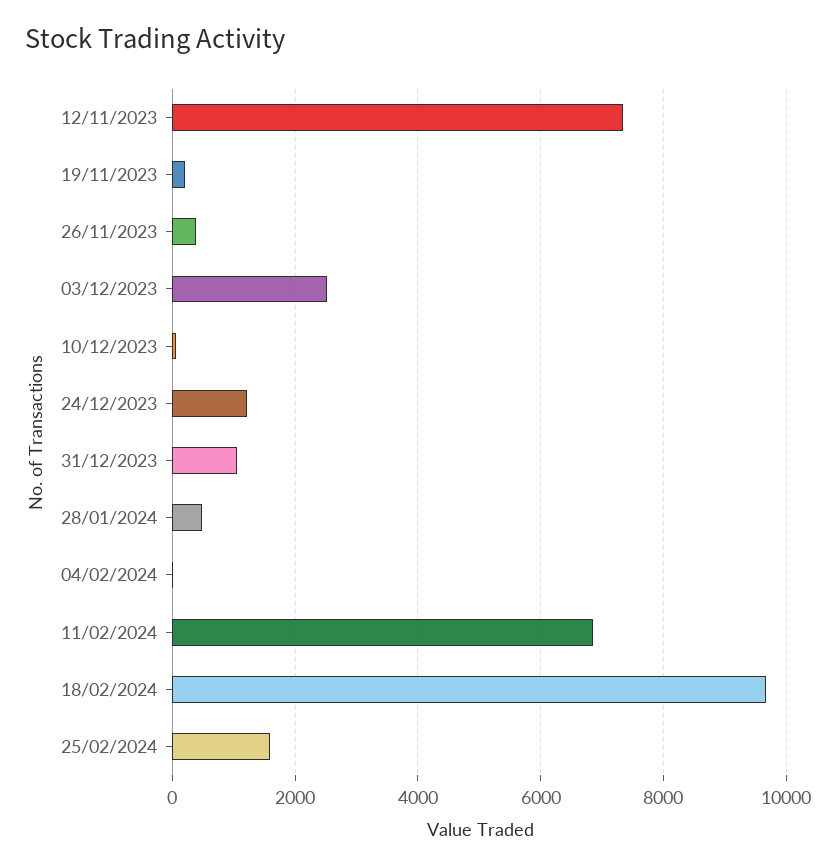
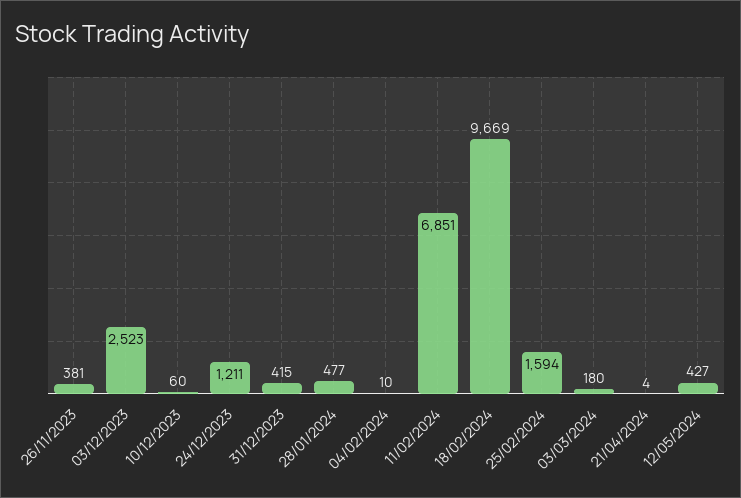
12/11/2023: 7400 -> none
19/11/2023: 200 -> none
31/12/2023: 1000 -> 415
03/03/2024: none -> 180
21/04/2024: none -> 4
12/05/2024: none -> 427

